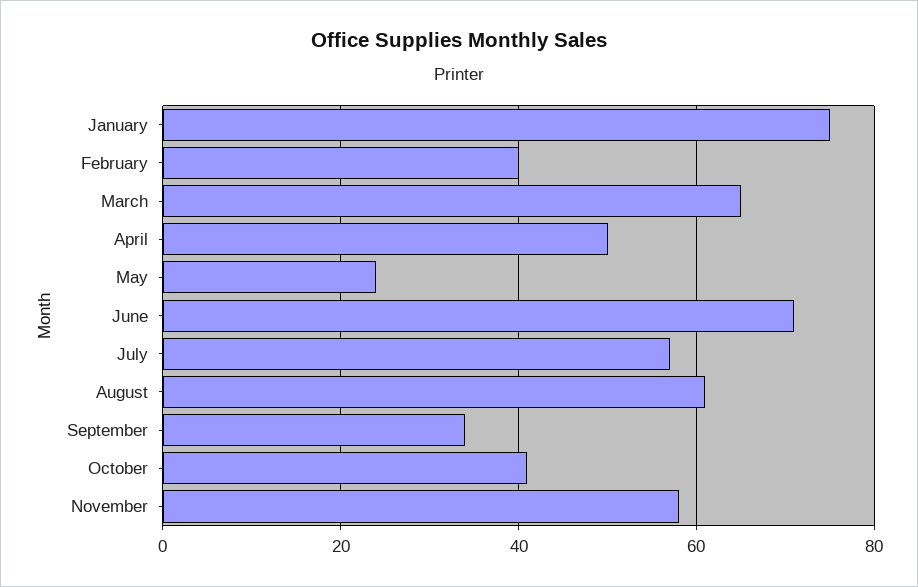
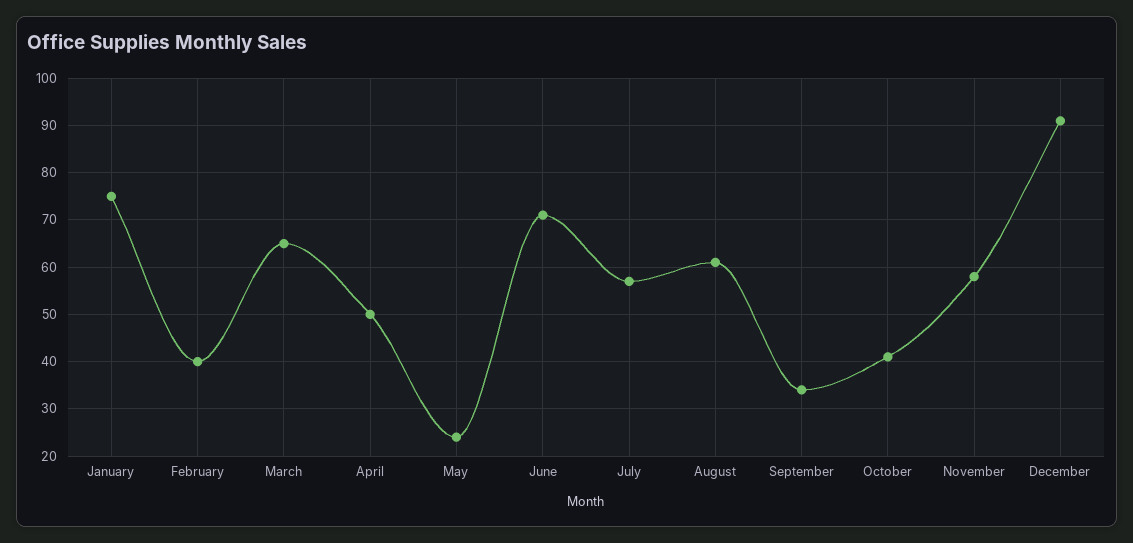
December: none -> 90

